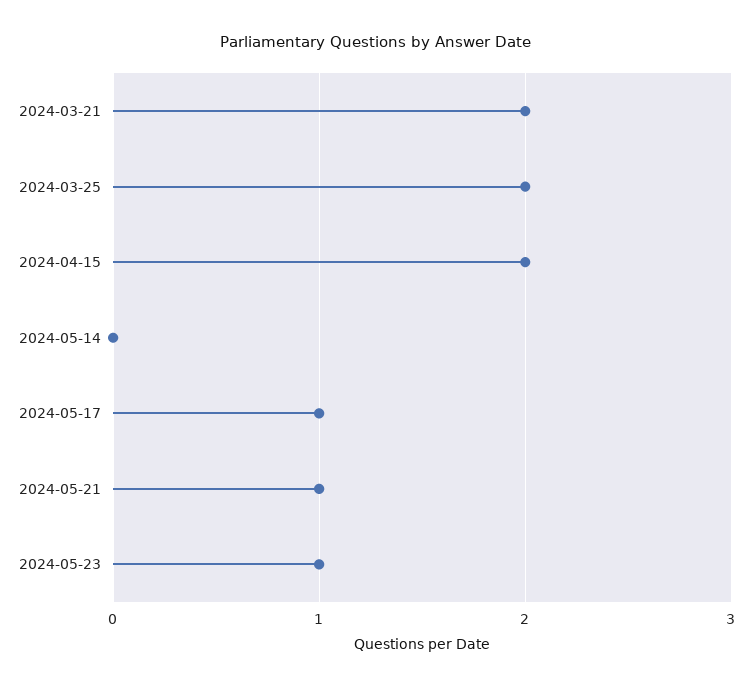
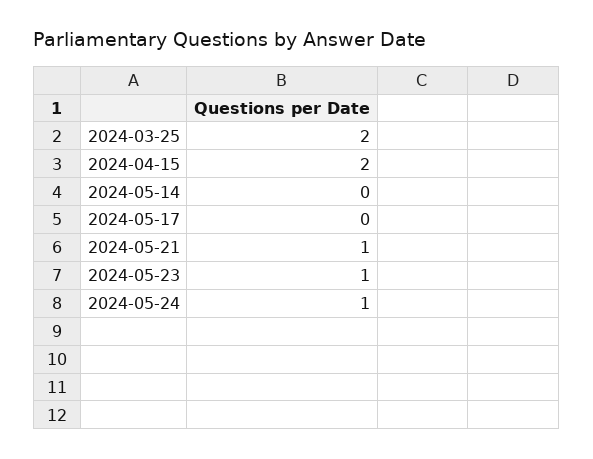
2024-03-21: 2 -> none
2024-05-17: 1 -> 0
2024-05-24: none -> 1

